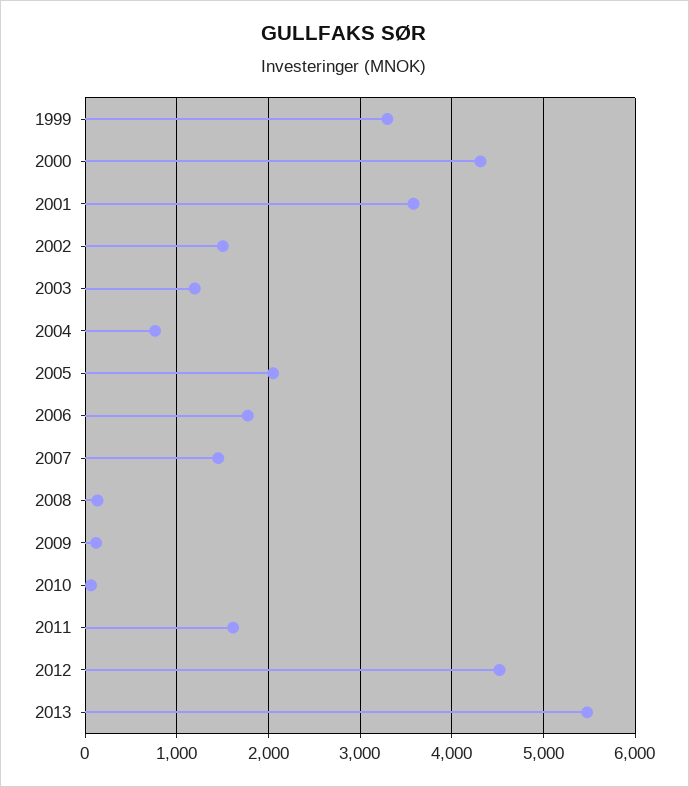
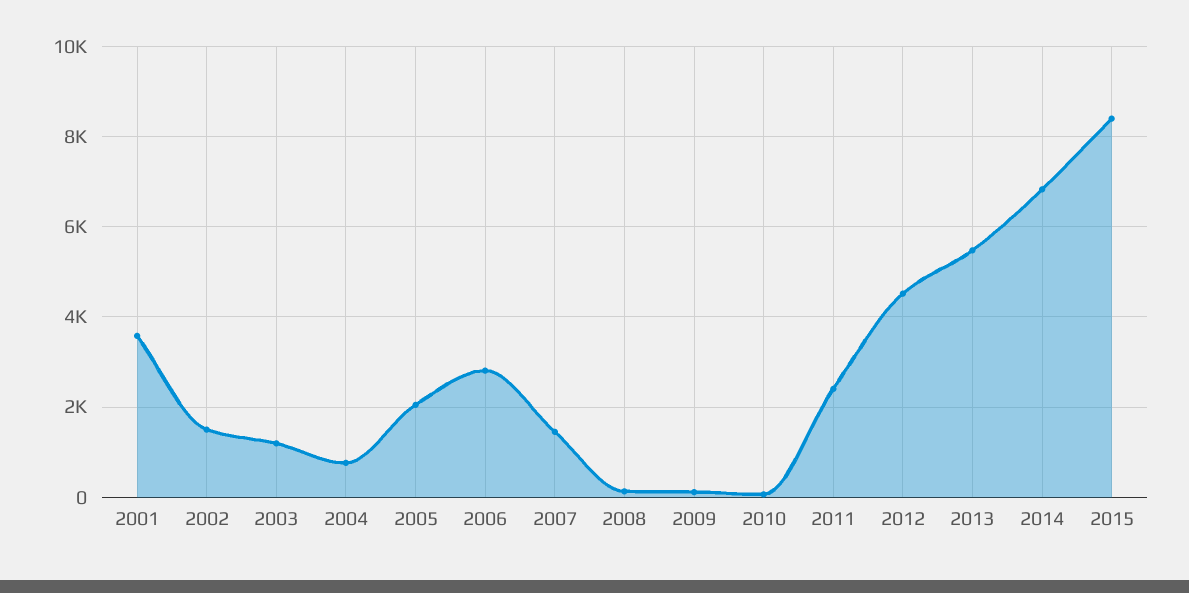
1999: 3300 -> none
2000: 4300 -> none
2006: 1800 -> 2800
2011: 1600 -> 2400
2014: none -> 6800
2015: none -> 8400

